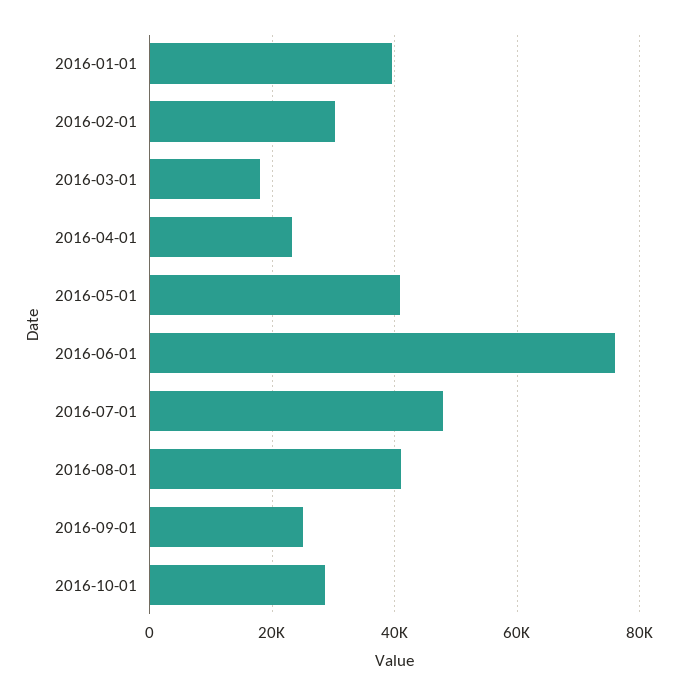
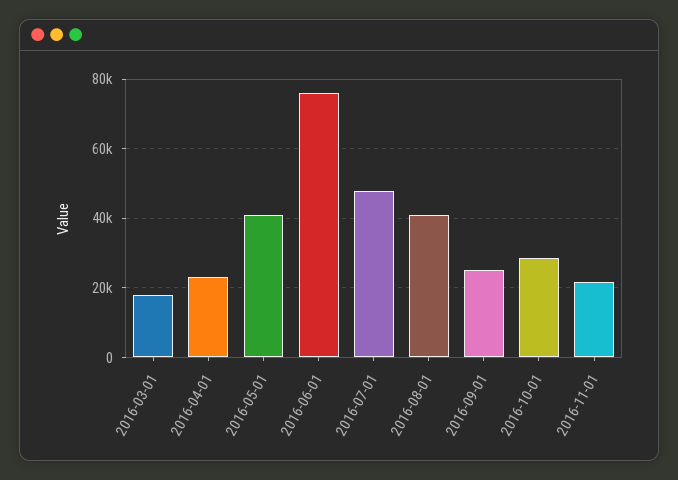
2016-01-01: 40000 -> none
2016-02-01: 30000 -> none
2016-11-01: none -> 22000

